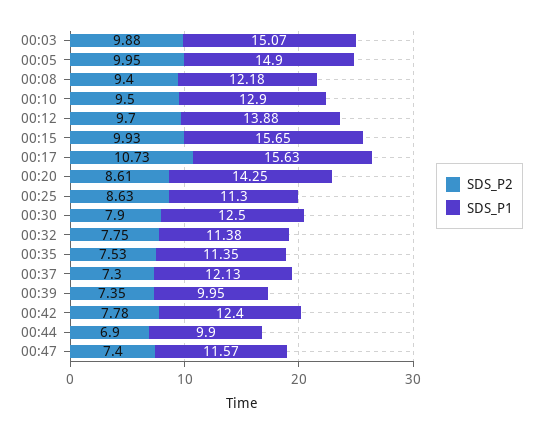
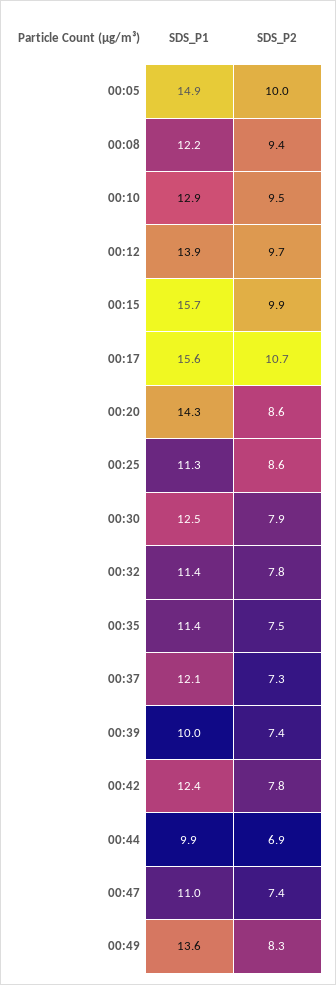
SDS_P2, 00:03: 9.88 -> none
SDS_P1, 00:03: 15.07 -> none
SDS_P1, 00:47: 11.57 -> 11
SDS_P1, 00:49: none -> 13.6
SDS_P2, 00:49: none -> 8.3

